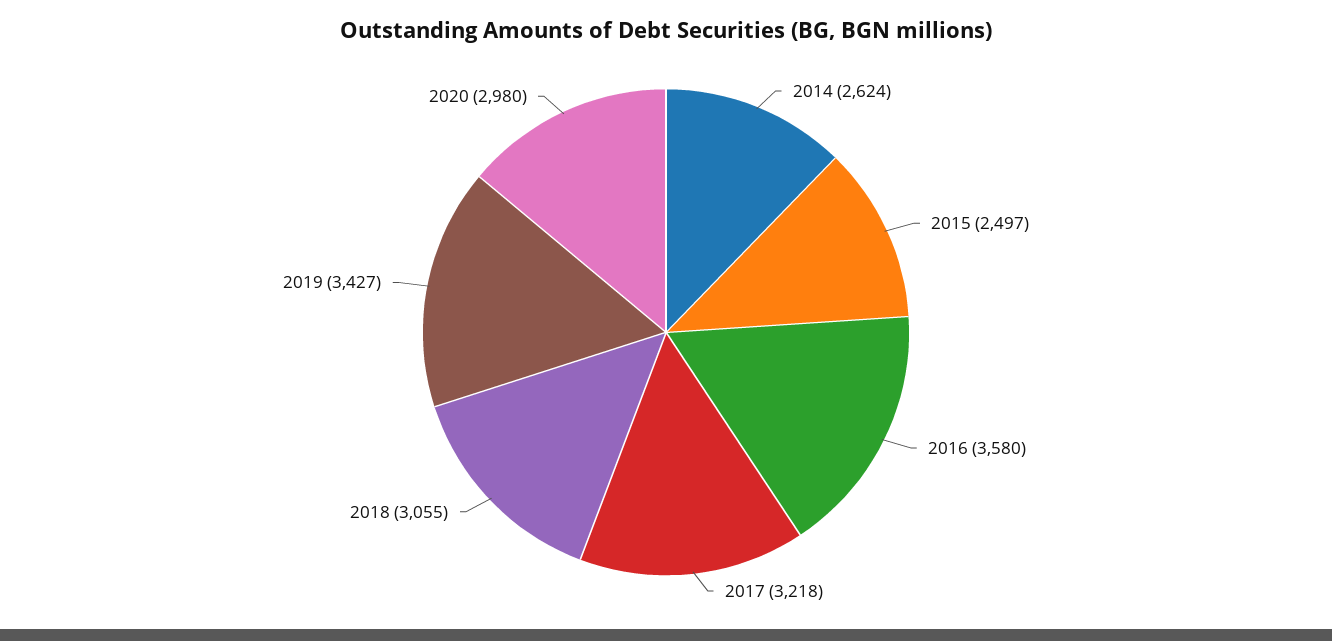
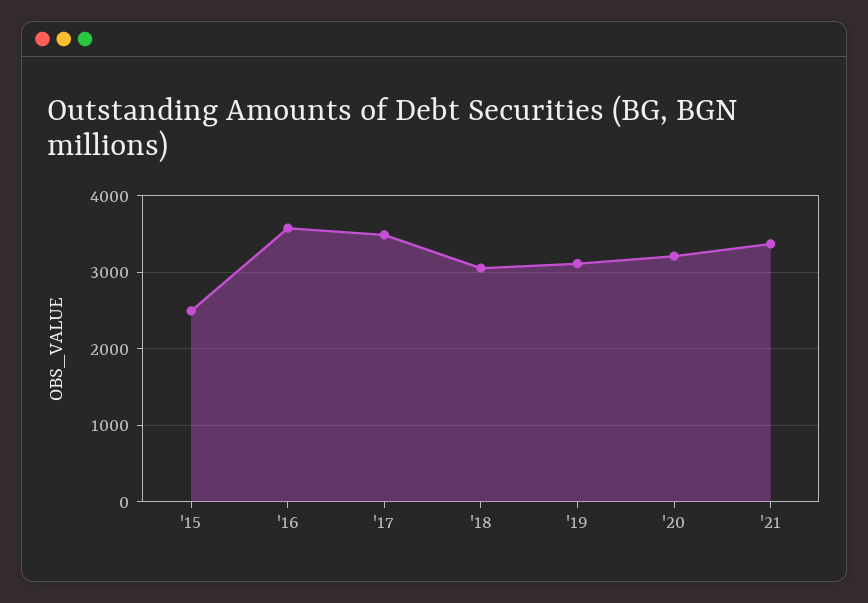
2014: 2624 -> none
2017: 3218 -> 3500
2019: 3427 -> 3100
2020: 2980 -> 3200
'21: none -> 3400

